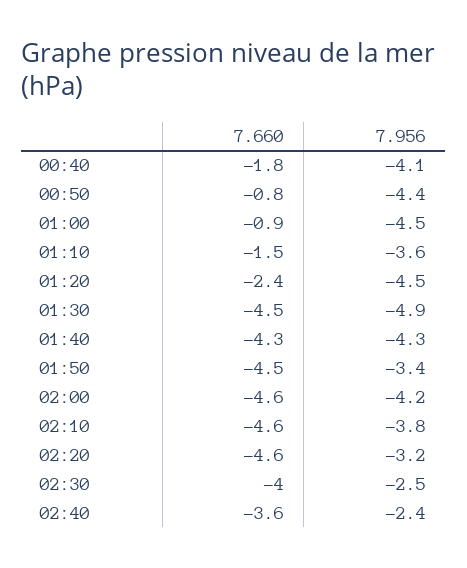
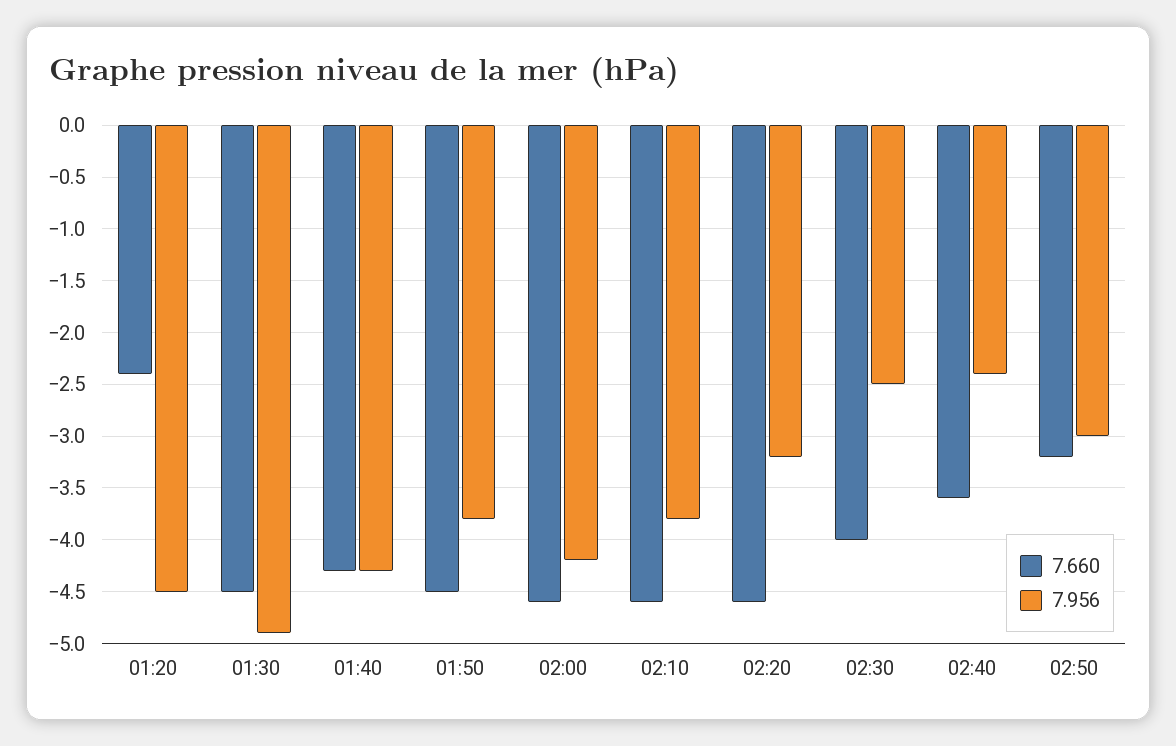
7.660, 00:40: -1.8 -> none
7.956, 00:40: -4.1 -> none
7.660, 00:50: -0.8 -> none
7.956, 00:50: -4.4 -> none
7.660, 01:00: -0.9 -> none
7.956, 01:00: -4.5 -> none
7.660, 01:10: -1.5 -> none
7.956, 01:10: -3.6 -> none
7.956, 01:50: -3.4 -> -3.8
7.660, 02:50: none -> -3.2
7.956, 02:50: none -> -3

